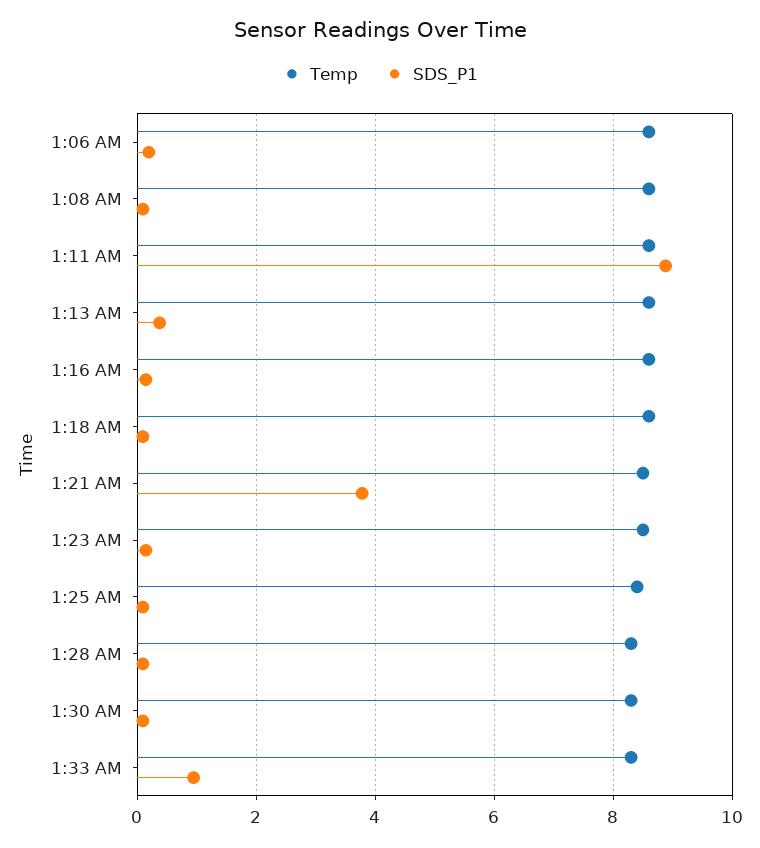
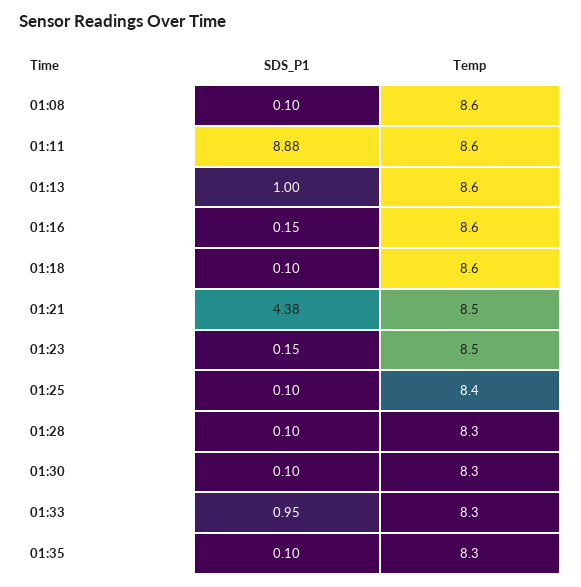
Temp, 1:06 AM: 8.6 -> none
SDS_P1, 1:06 AM: 0.2 -> none
SDS_P1, 1:13 AM: 0.4 -> 1
SDS_P1, 1:21 AM: 3.8 -> 4.38
SDS_P1, 01:35: none -> 0.1
Temp, 01:35: none -> 8.3

